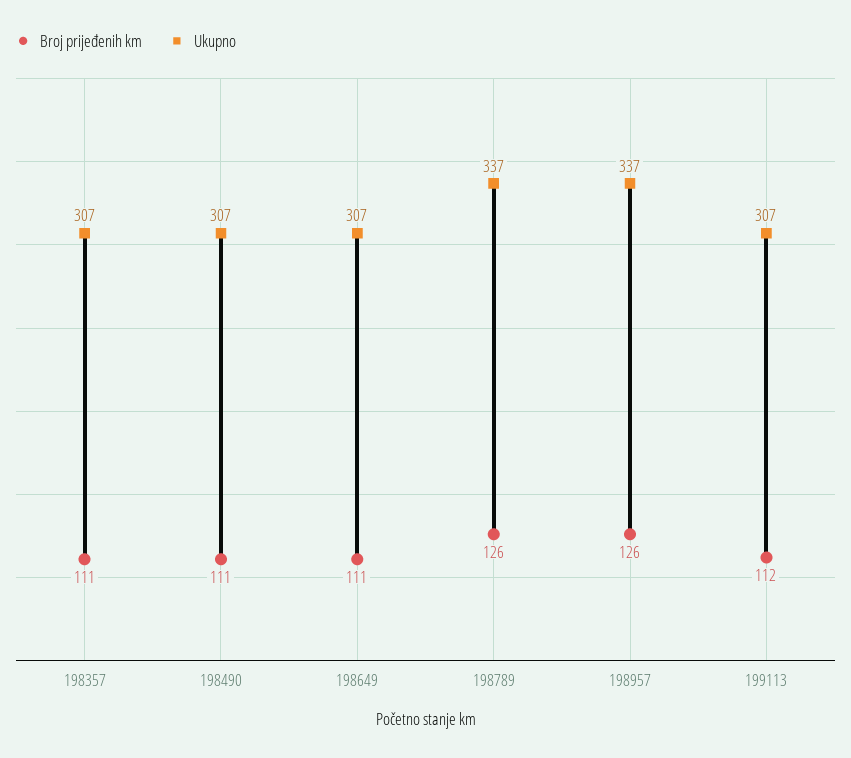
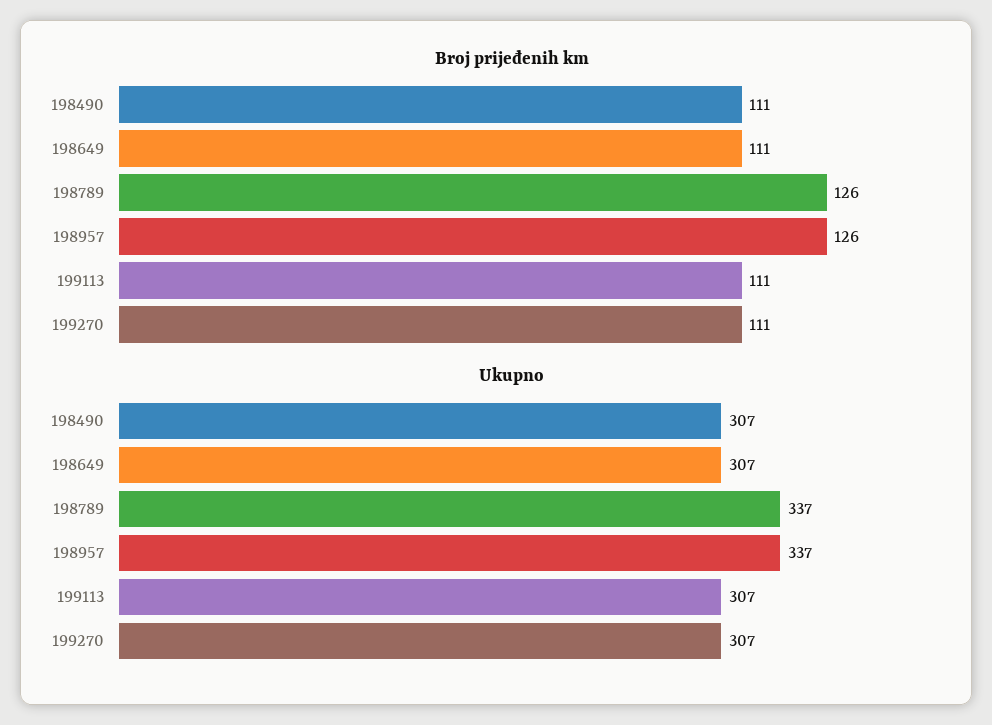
Broj prijeđenih km, 198357: 111 -> none
Ukupno, 198357: 307 -> none
Broj prijeđenih km, 199113: 112 -> 111
Broj prijeđenih km, 199270: none -> 111
Ukupno, 199270: none -> 307

